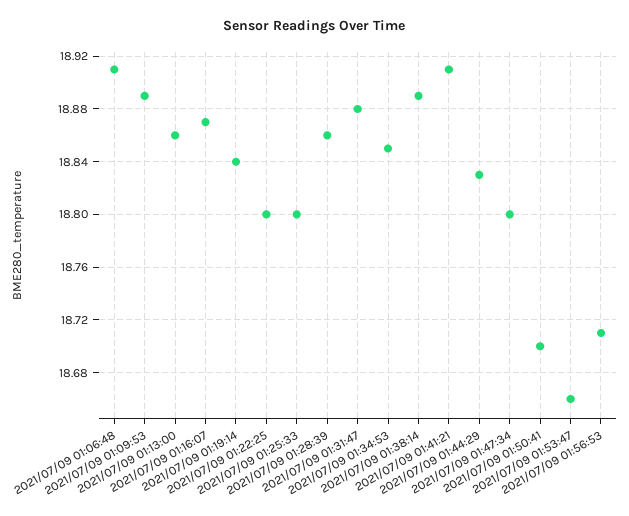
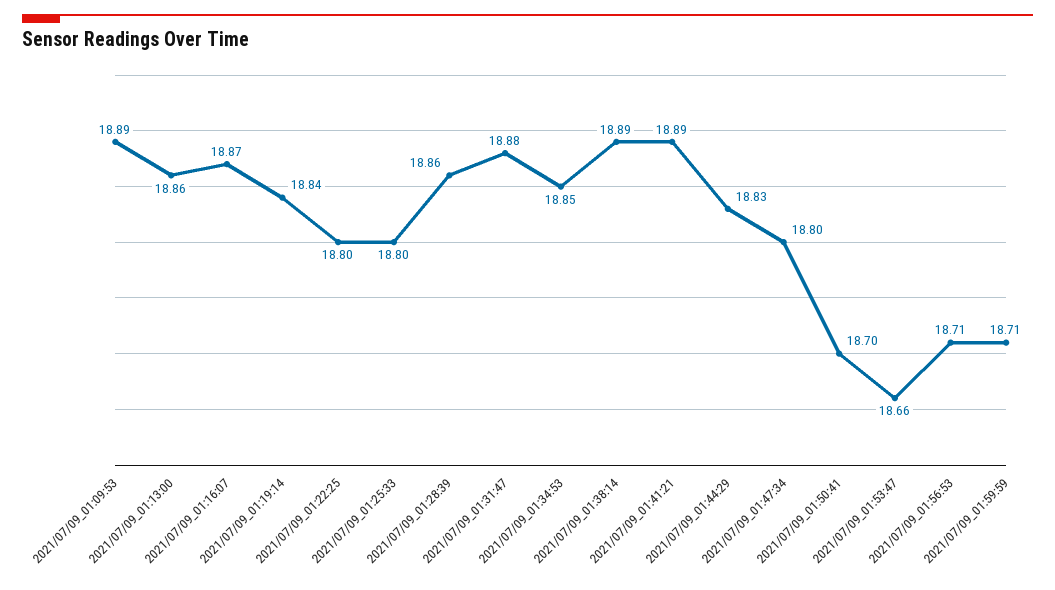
2021/07/09 01:06:48: 18.91 -> none
2021/07/09 01:41:21: 18.91 -> 18.89
2021/07/09_01:59:59: none -> 18.71

